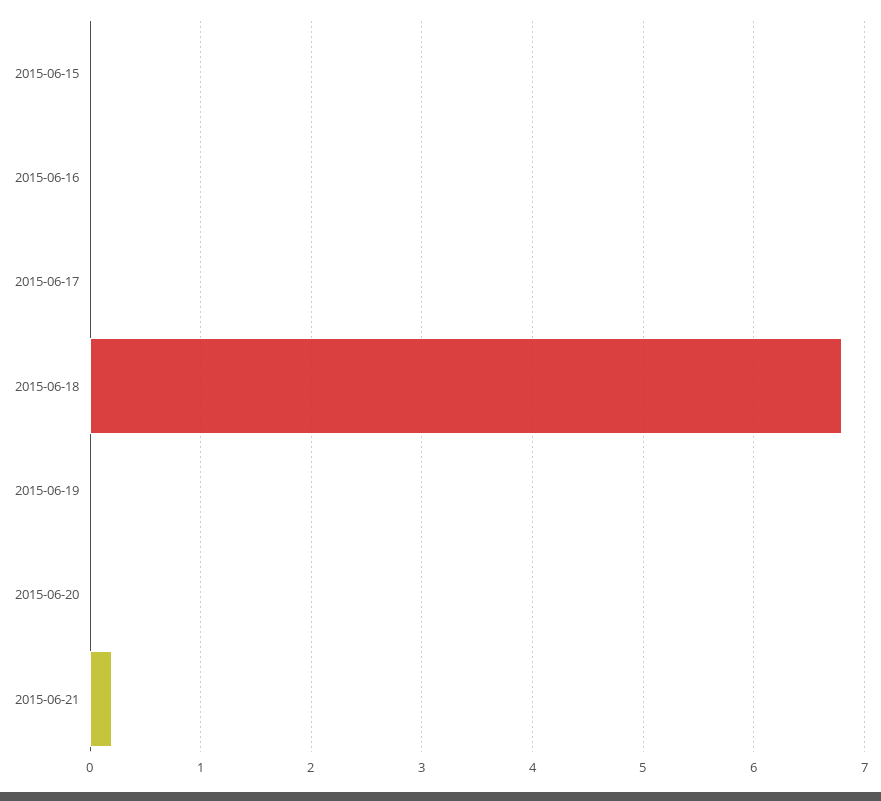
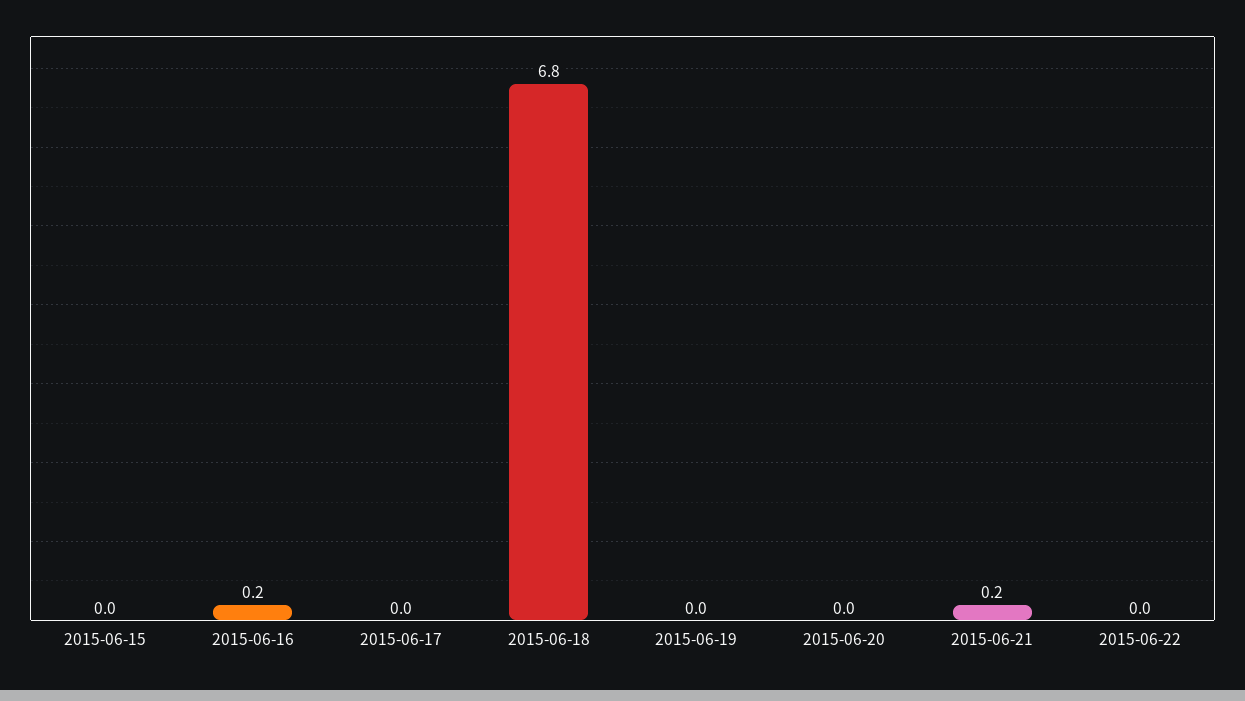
2015-06-16: 0 -> 0.2
2015-06-22: none -> 0

